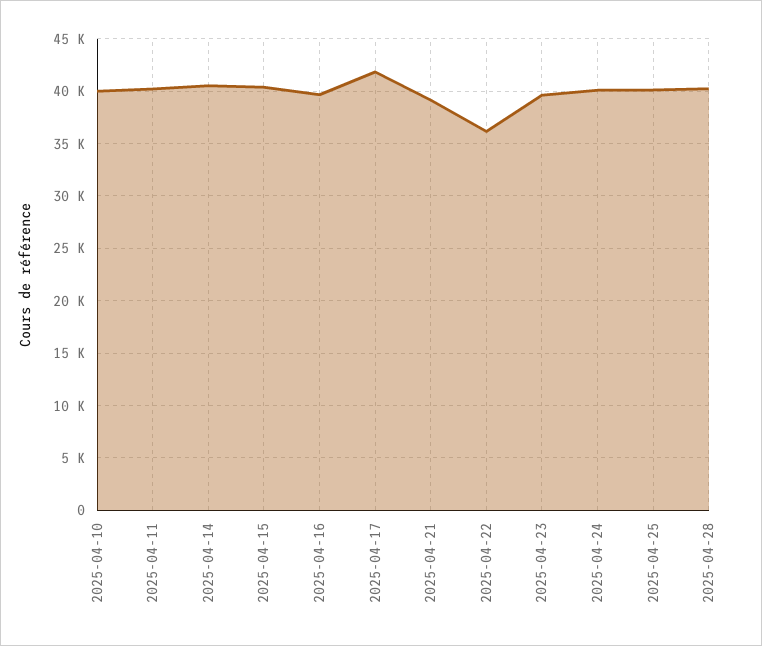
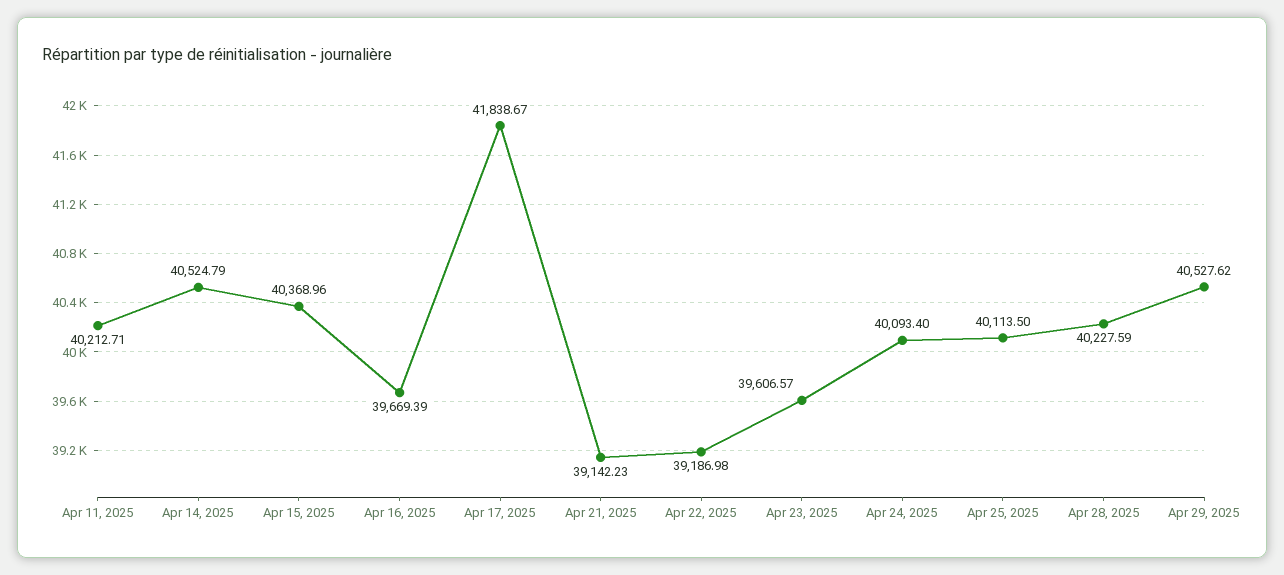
2025-04-10: 40000 -> none
2025-04-22: 36000 -> 39186.98
Apr 29, 2025: none -> 40527.62

